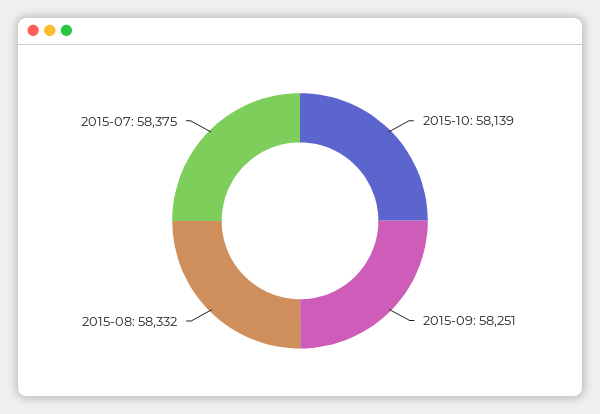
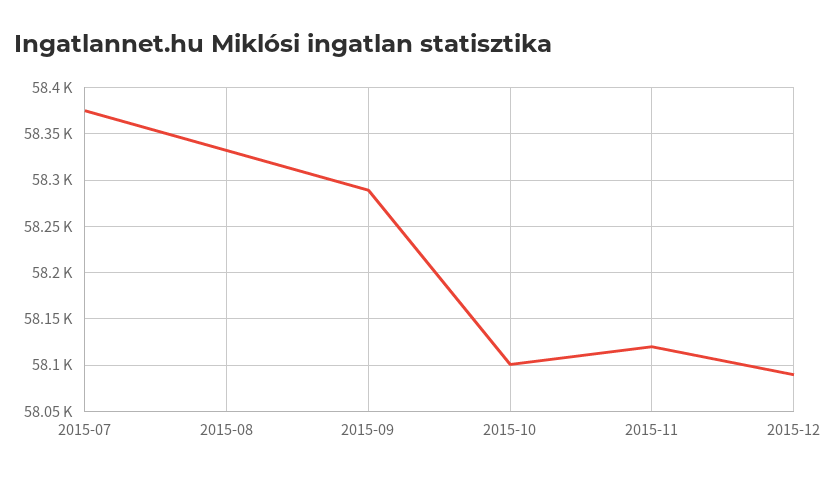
2015-10: 58139 -> 58100
2015-09: 58251 -> 58290
2015-11: none -> 58120
2015-12: none -> 58090

